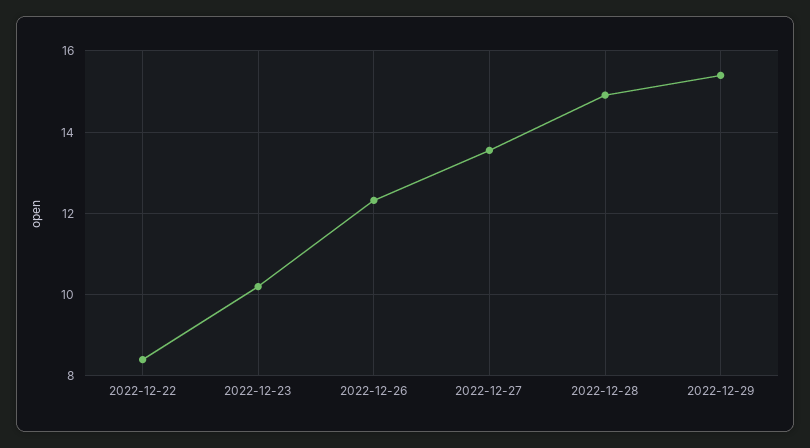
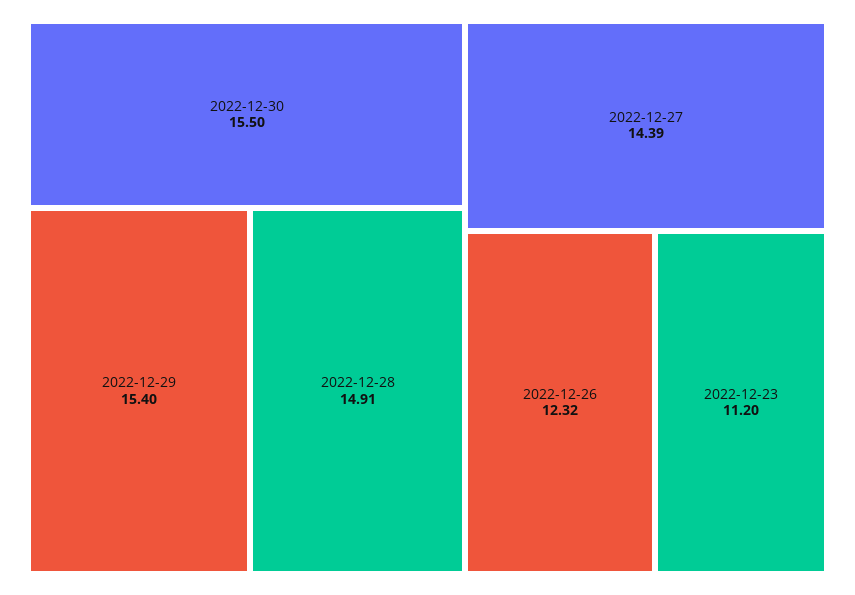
2022-12-22: 8.4 -> none
2022-12-23: 10.2 -> 11.2
2022-12-27: 13.6 -> 14.39
2022-12-30: none -> 15.5

